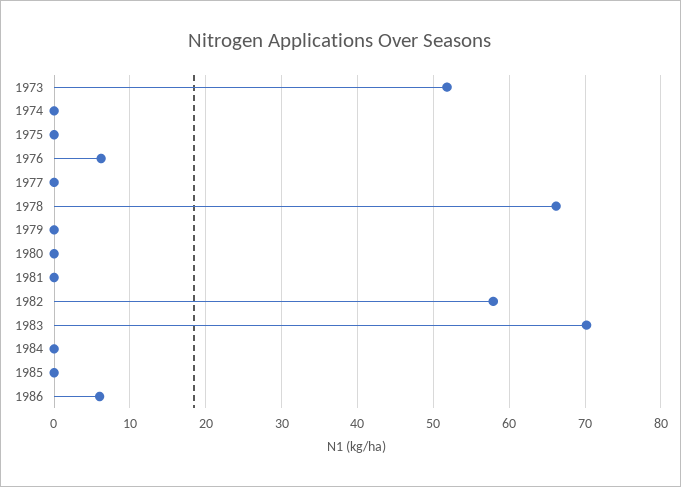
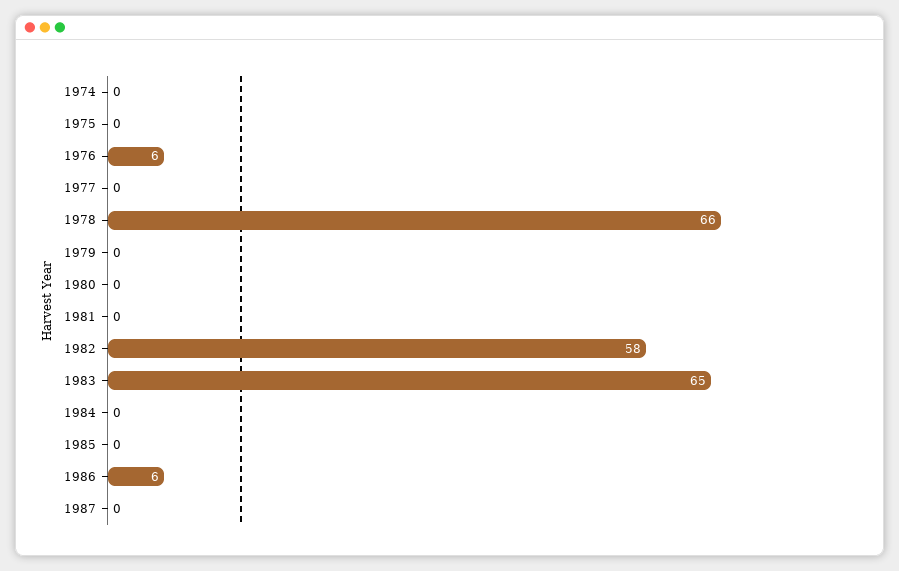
1973: 52 -> none
1983: 70 -> 65
1987: none -> 0

